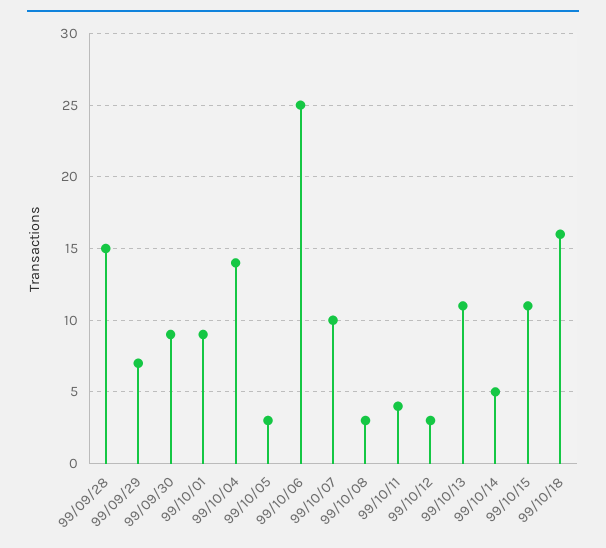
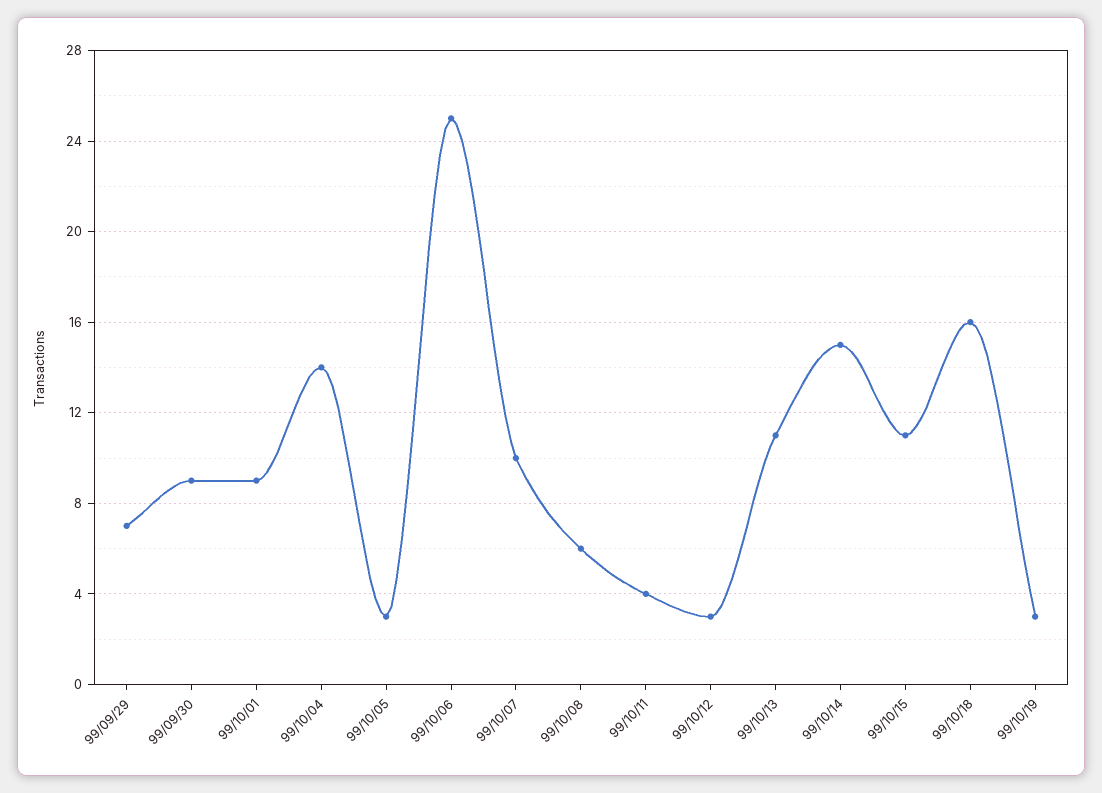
99/09/28: 15 -> none
99/10/08: 3 -> 6
99/10/14: 5 -> 15
99/10/19: none -> 3

